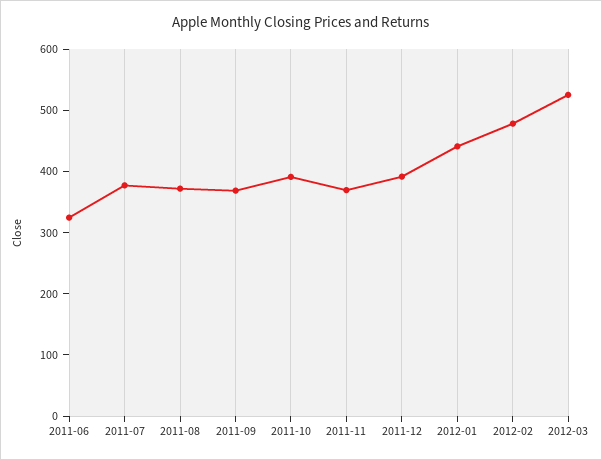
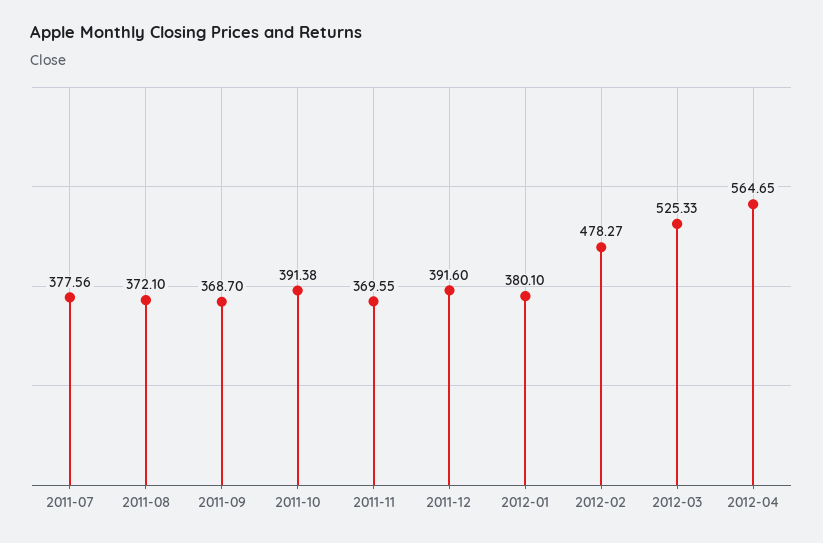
2011-06: 320 -> none
2012-01: 440 -> 380.1
2012-04: none -> 564.65

